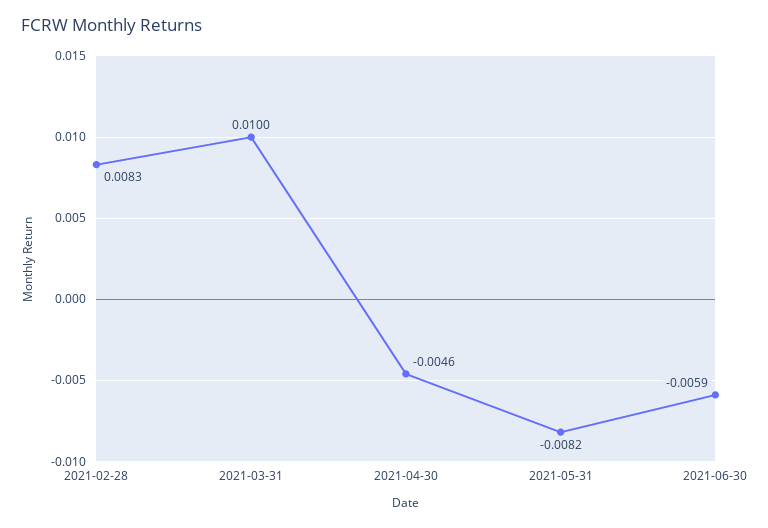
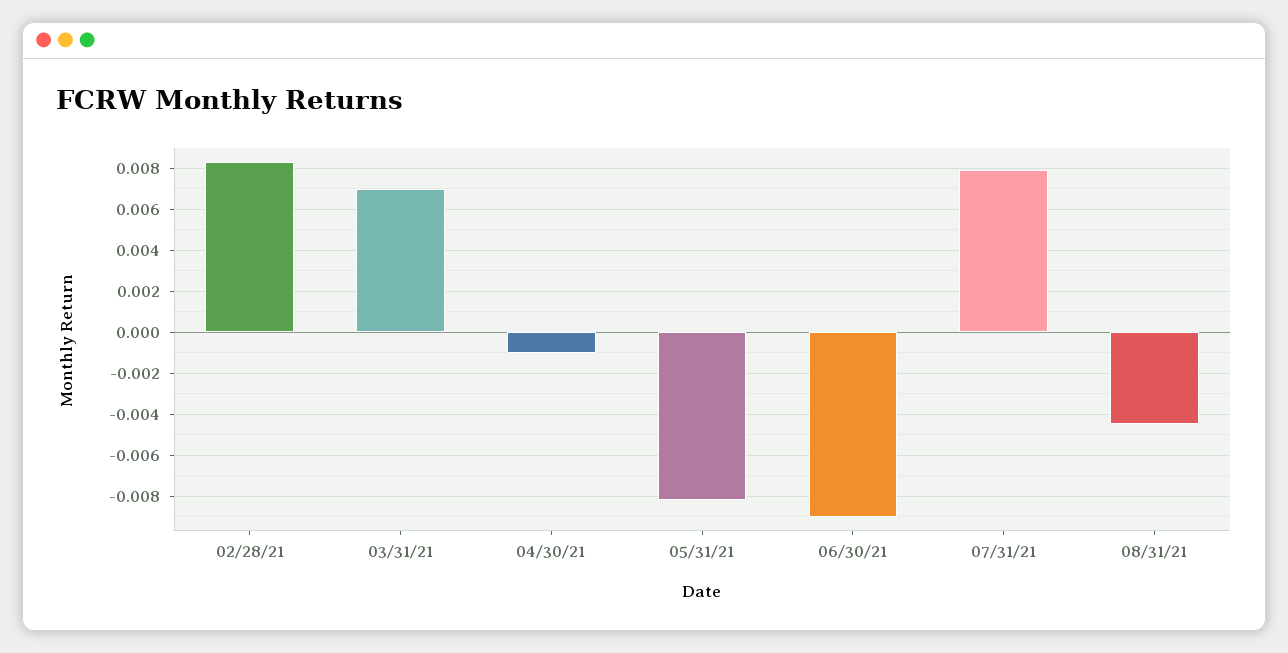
2021-03-31: 0.01 -> 0.007
2021-04-30: -0.0046 -> -0.001
2021-06-30: -0.0059 -> -0.009
07/31/21: none -> 0.008
08/31/21: none -> -0.0045

